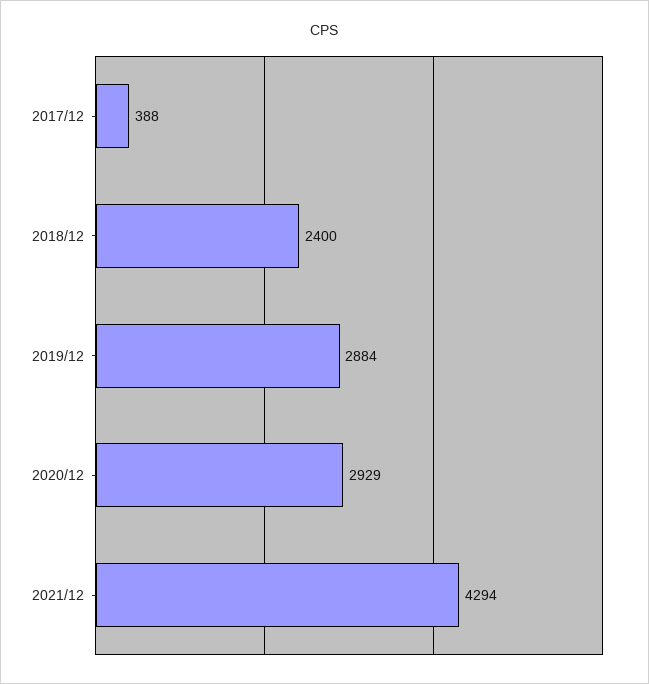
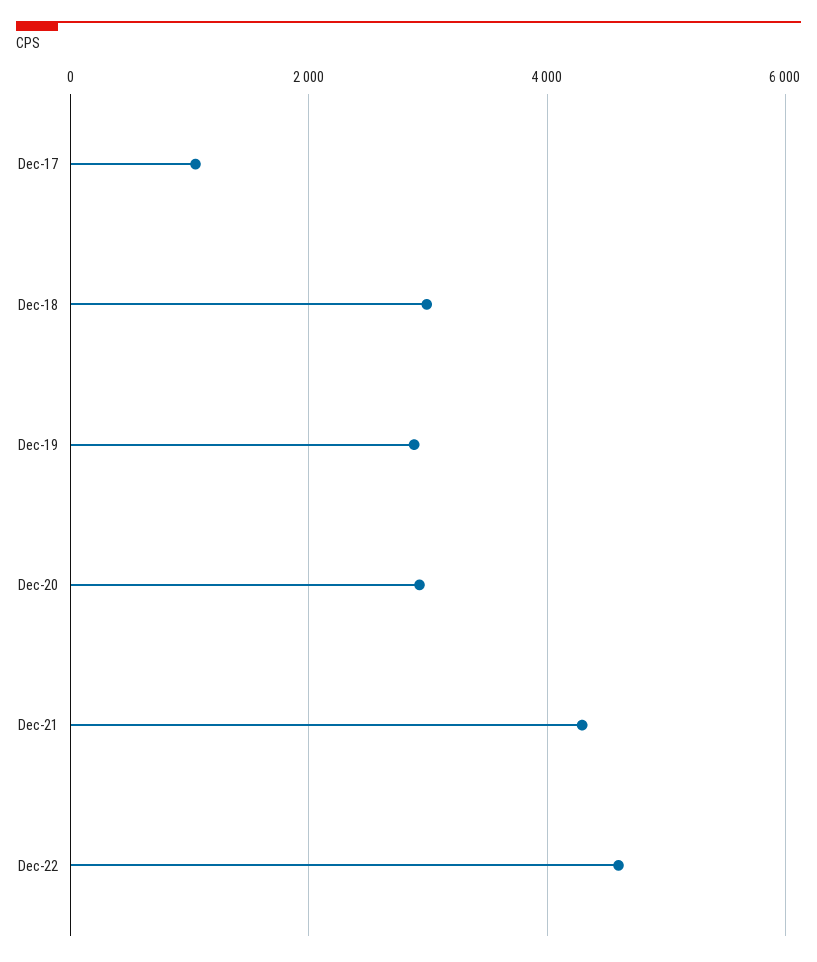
2017/12: 388 -> 1000
2018/12: 2400 -> 3000
Dec-22: none -> 4600

